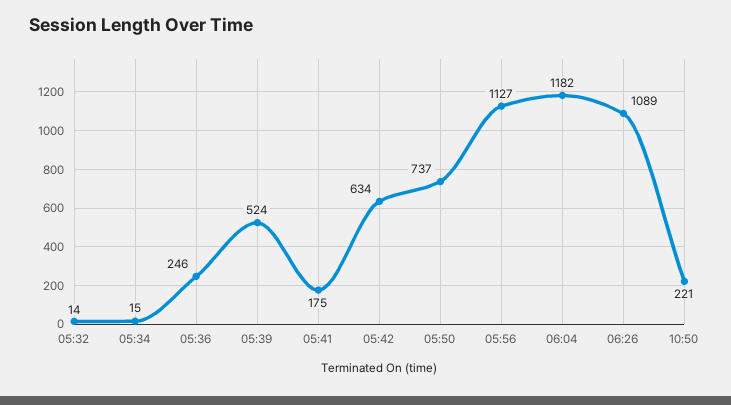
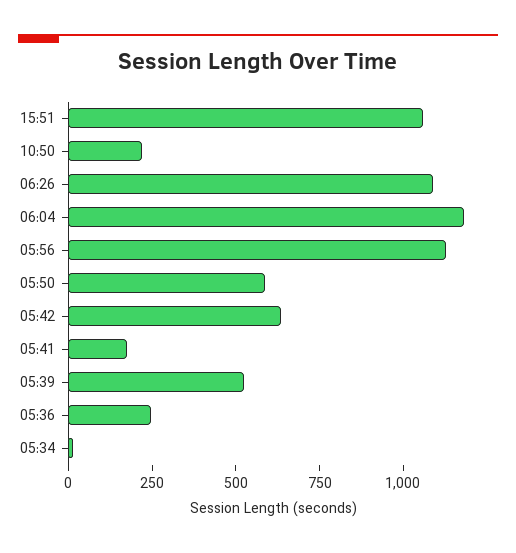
05:32: 14 -> none
05:50: 737 -> 600
15:51: none -> 1050

